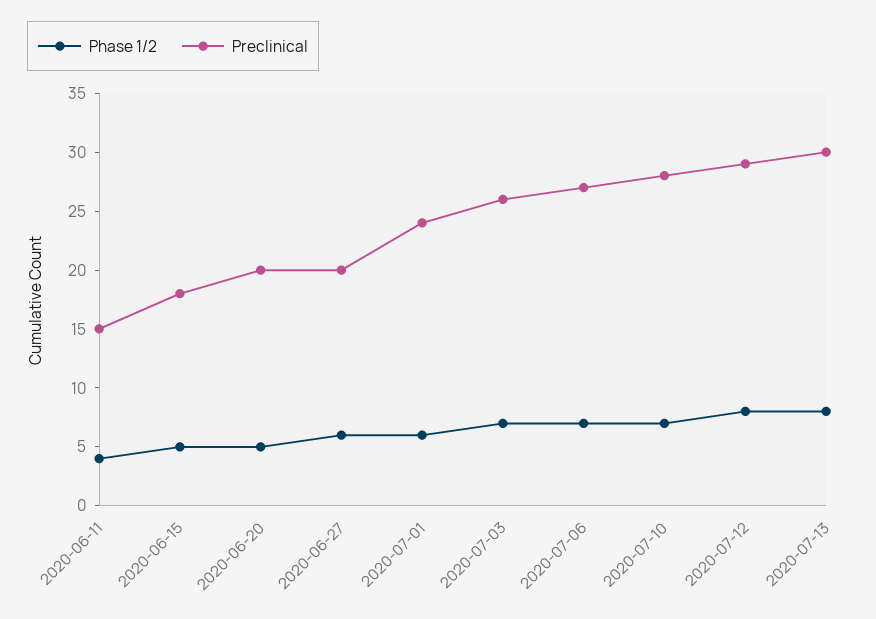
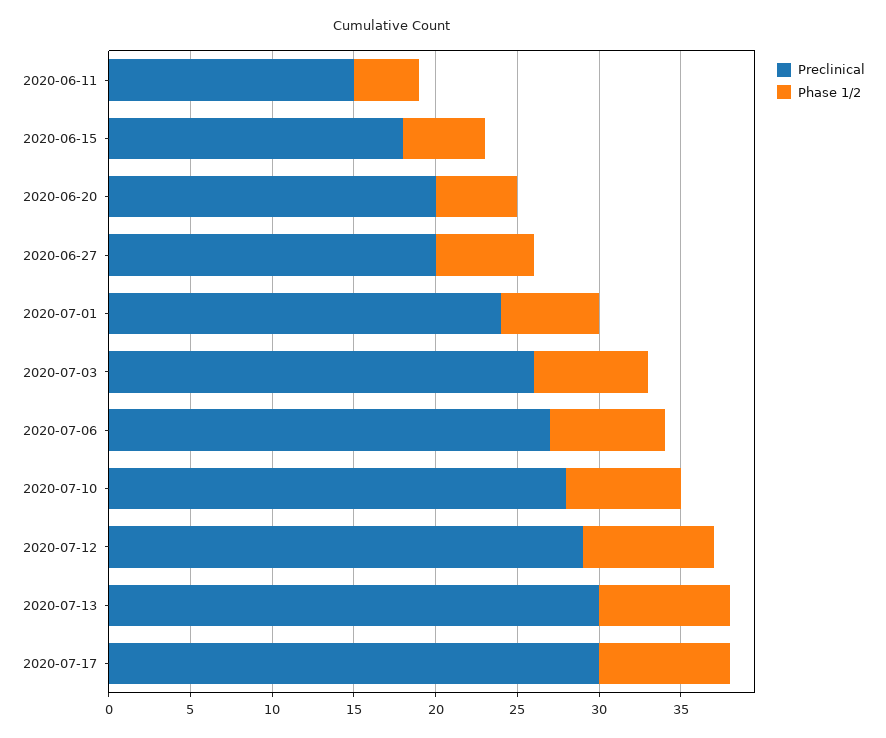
Preclinical, 2020-07-17: none -> 30
Phase 1/2, 2020-07-17: none -> 8

